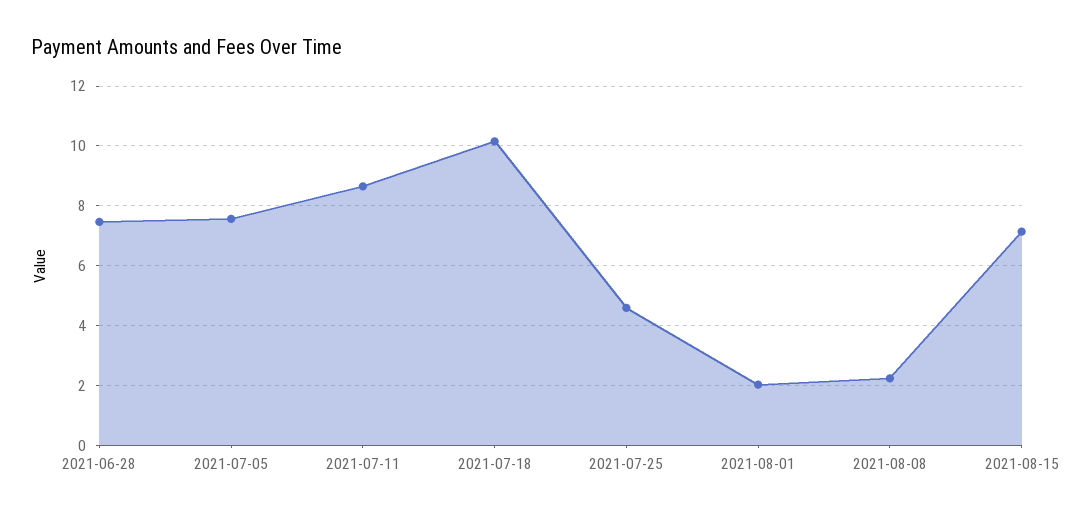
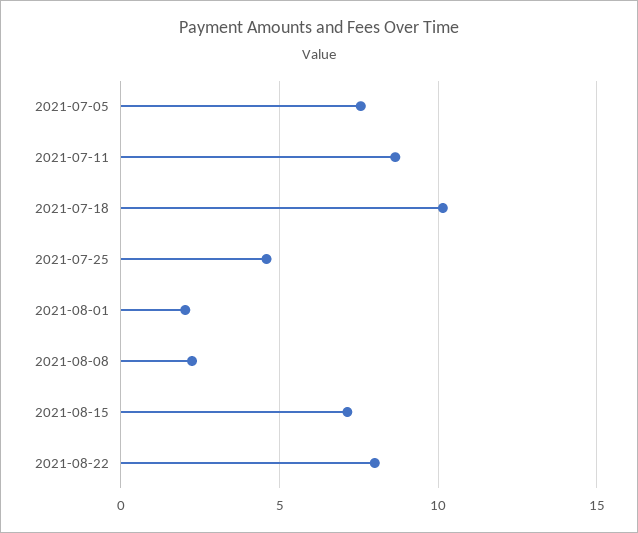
2021-06-28: 7.5 -> none
2021-08-22: none -> 8

